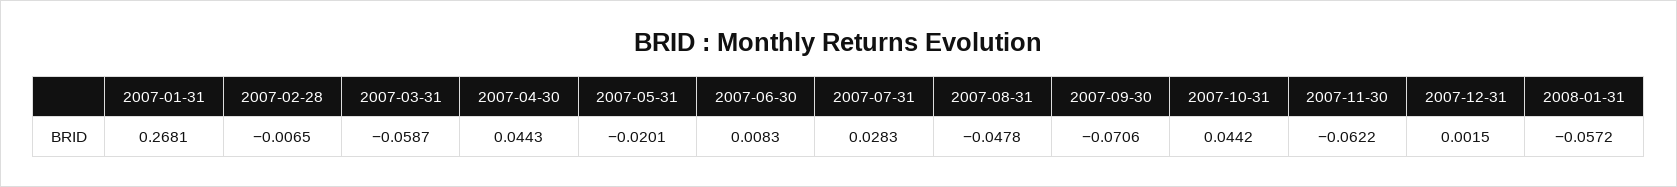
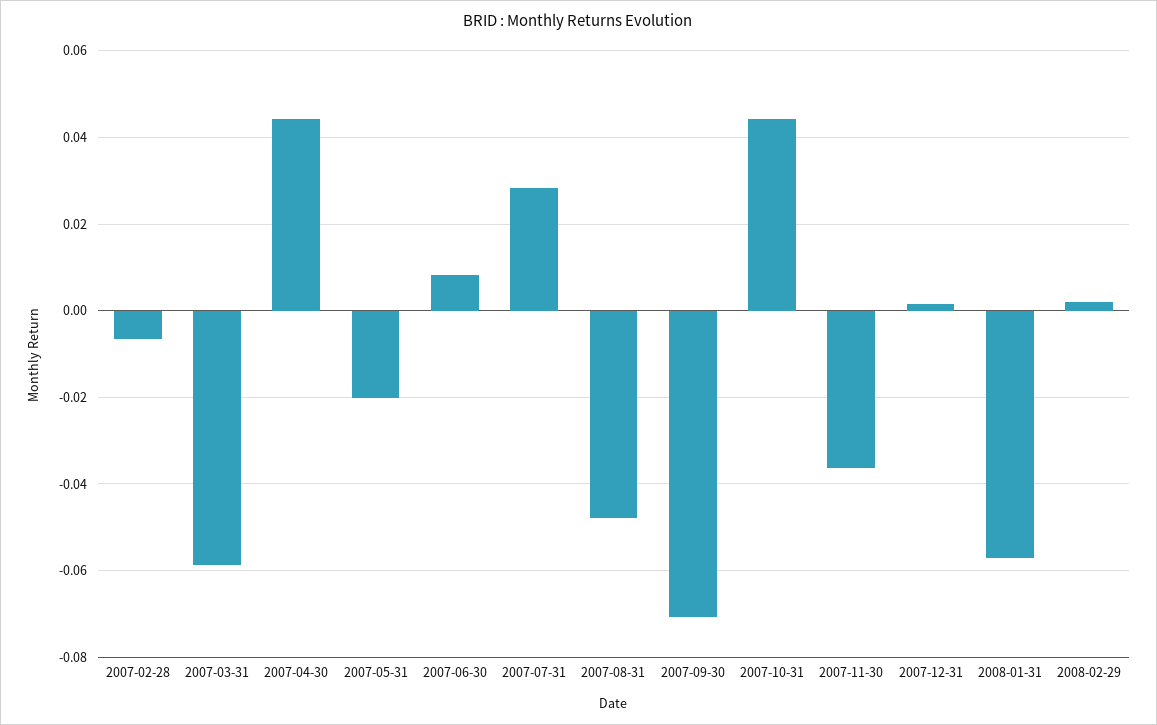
2007-01-31: 0.2681 -> none
2007-11-30: -0.0622 -> -0.036
2008-02-29: none -> 0.002

